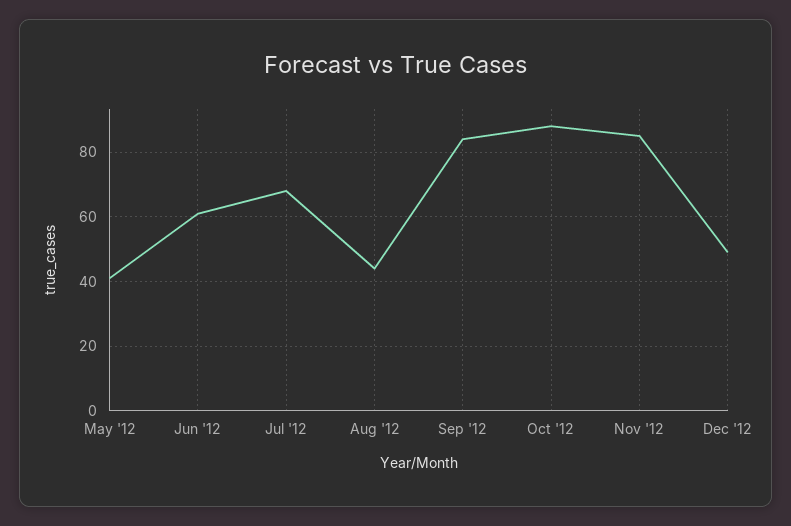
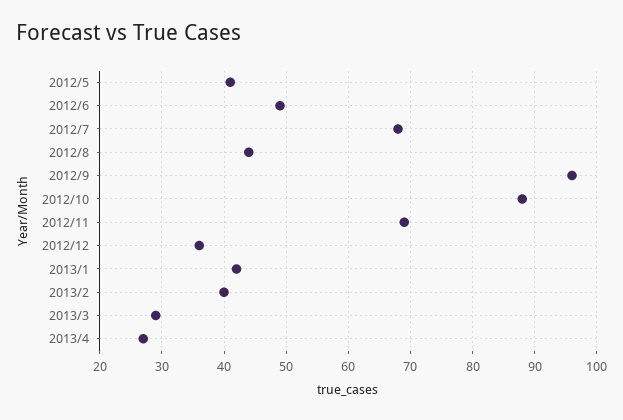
Jun '12: 60 -> 49
Sep '12: 85 -> 96
Nov '12: 85 -> 69
Dec '12: 50 -> 36
2013/1: none -> 42
2013/2: none -> 40
2013/3: none -> 29
2013/4: none -> 27

